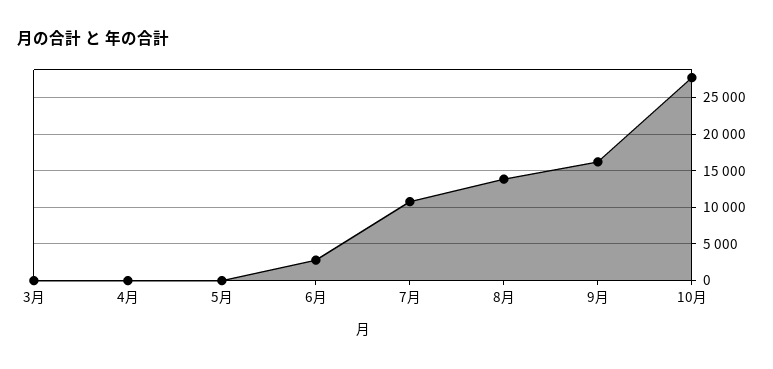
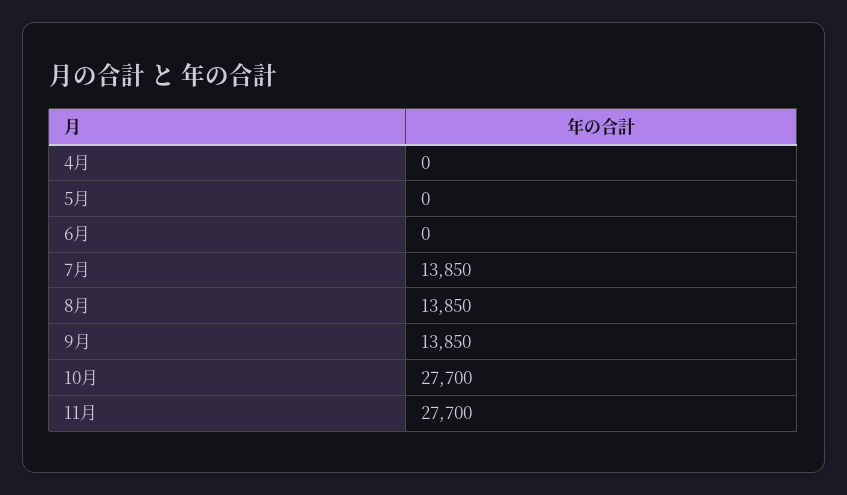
3月: 0 -> none
6月: 3000 -> 0
7月: 11000 -> 13850
9月: 16000 -> 13850
11月: none -> 27700

